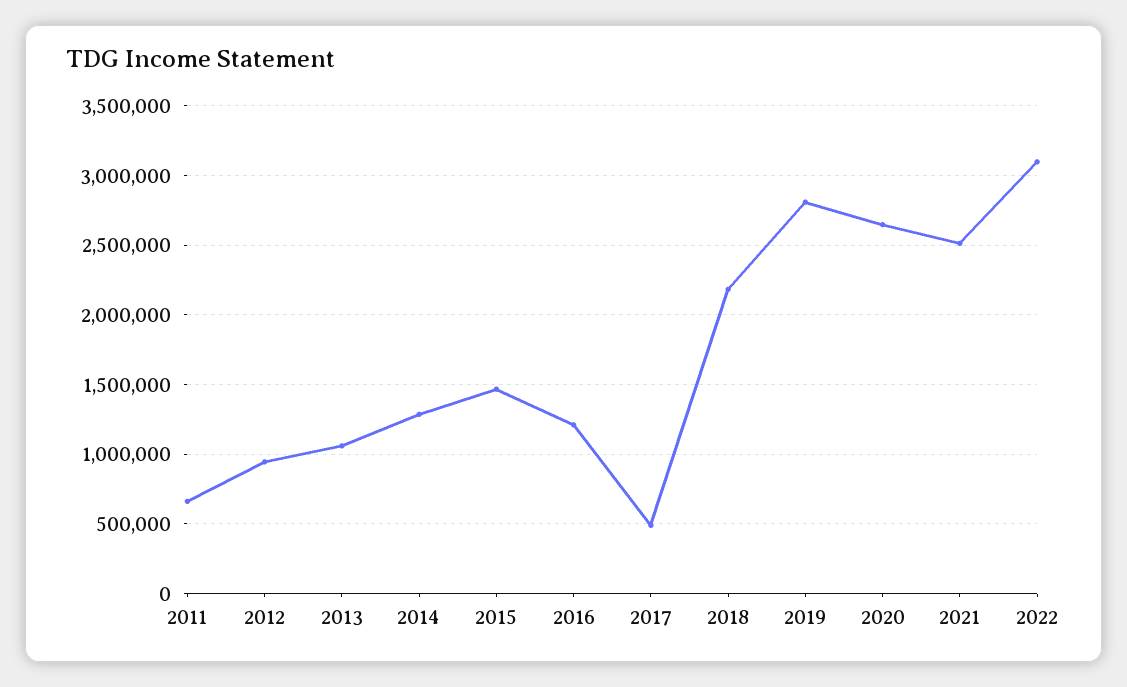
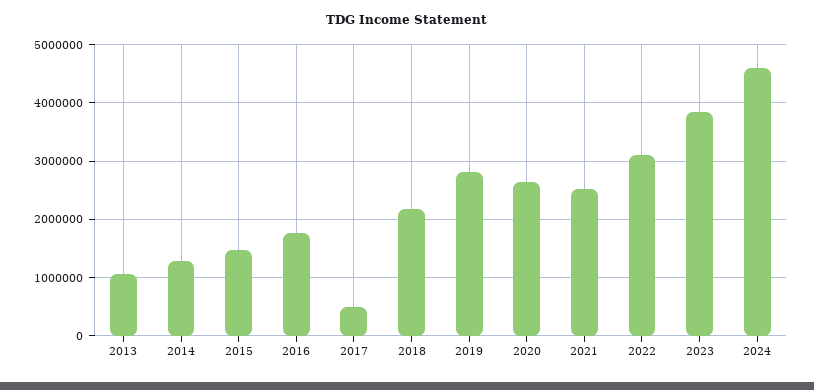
2011: 650000 -> none
2012: 950000 -> none
2016: 1200000 -> 1800000
2023: none -> 3800000
2024: none -> 4600000

